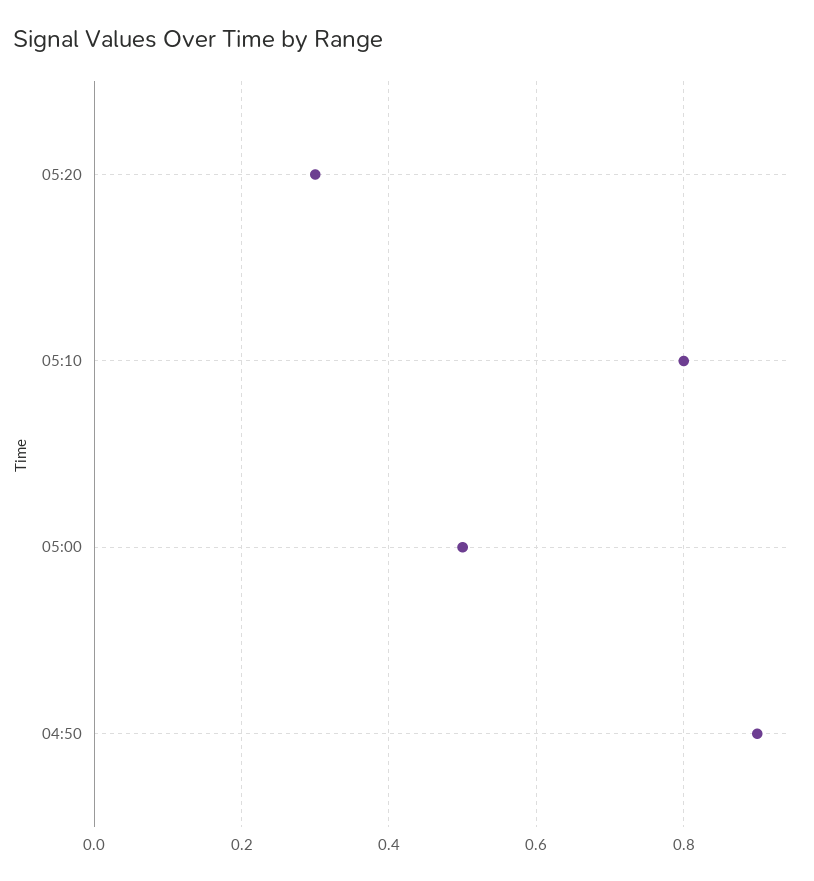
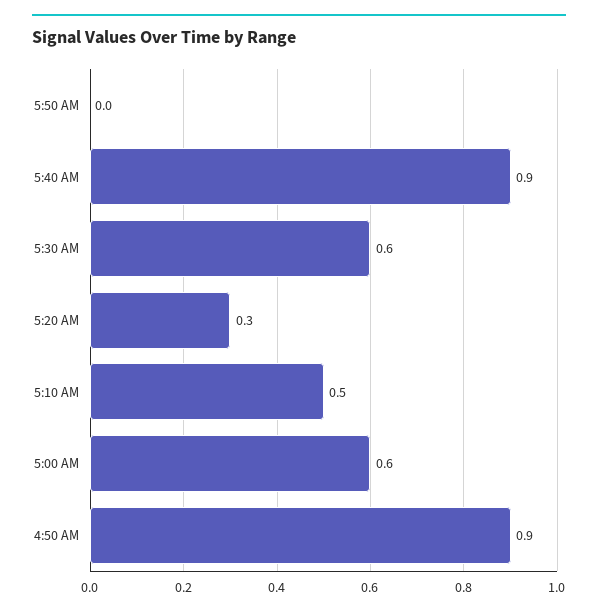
05:10: 0.8 -> 0.5
05:00: 0.5 -> 0.6
5:50 AM: none -> 0
5:40 AM: none -> 0.9
5:30 AM: none -> 0.6

